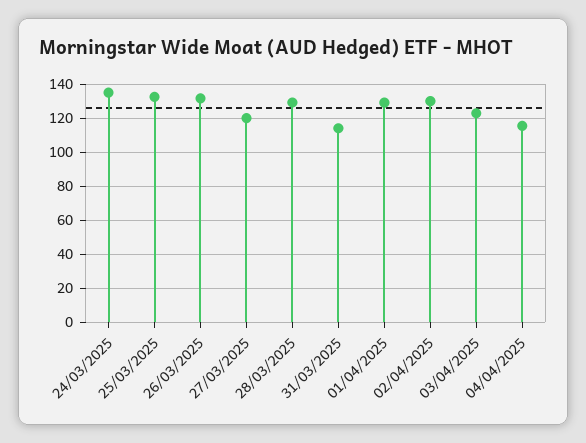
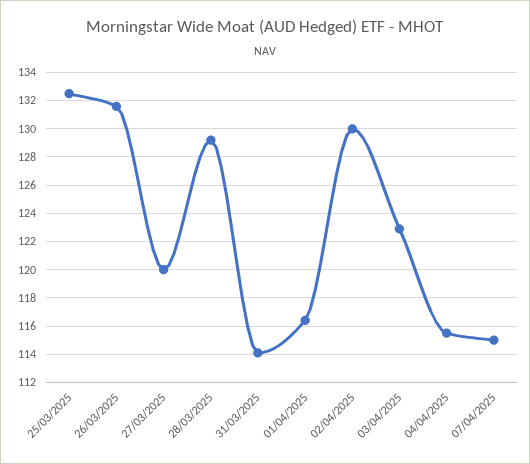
24/03/2025: 135 -> none
01/04/2025: 130 -> 116.5
07/04/2025: none -> 115

